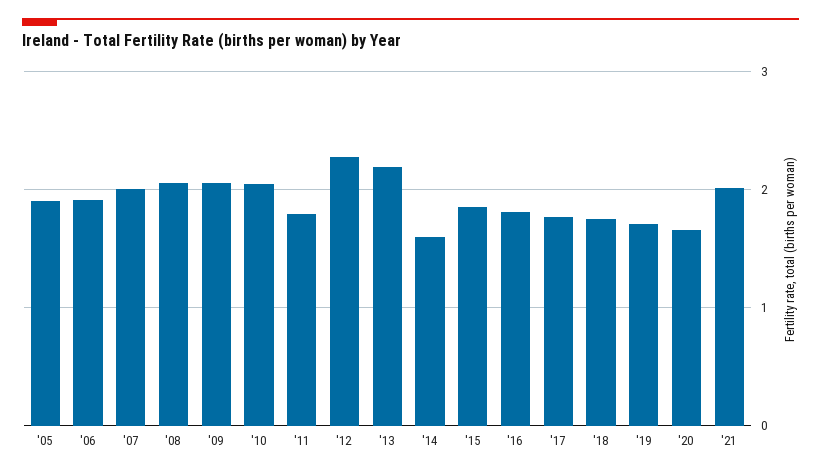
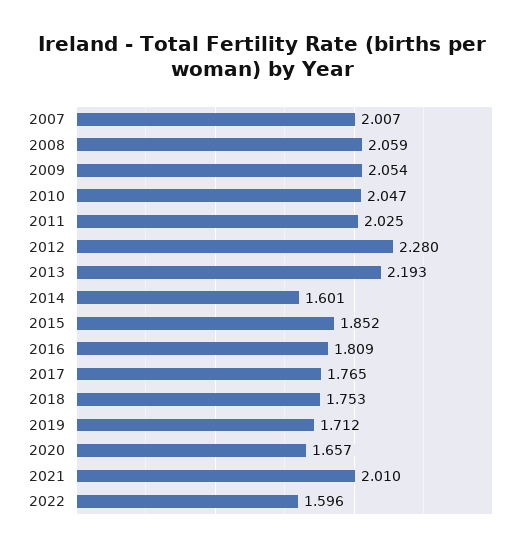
'05: 1.9 -> none
'06: 1.9 -> none
'11: 1.8 -> 2.025
2022: none -> 1.596

